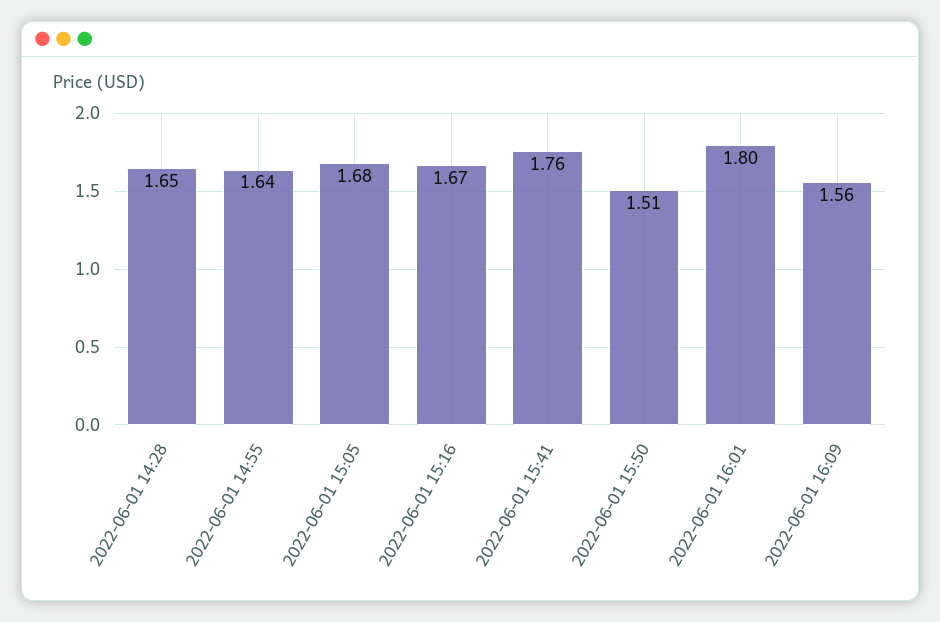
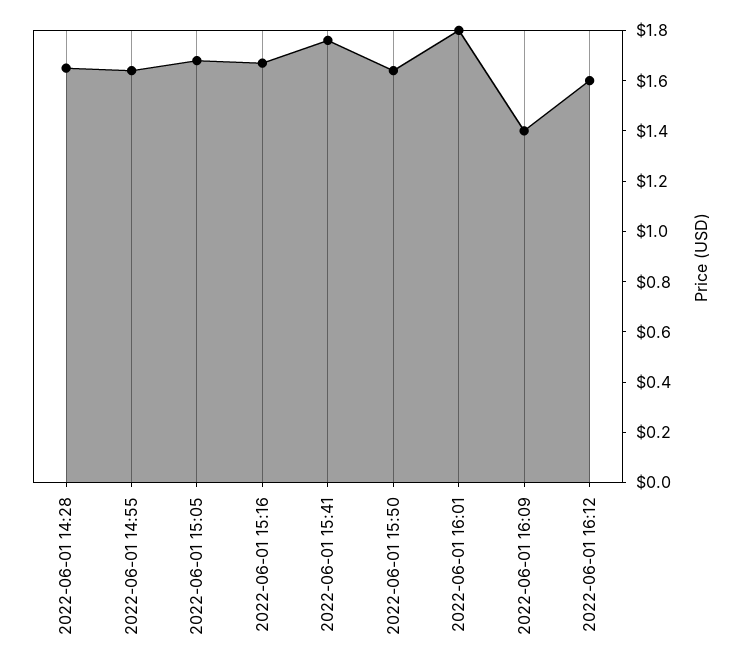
2022-06-01 15:50: 1.51 -> 1.65
2022-06-01 16:09: 1.56 -> 1.4
2022-06-01 16:12: none -> 1.6

